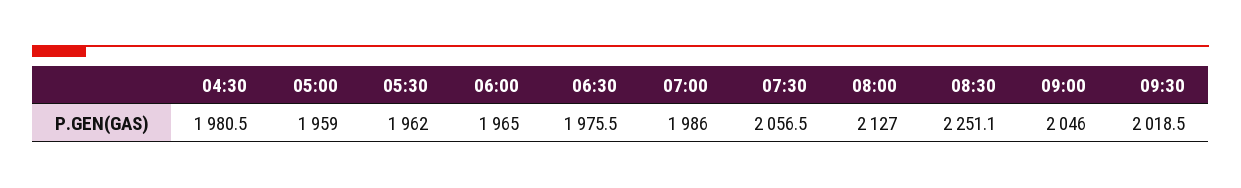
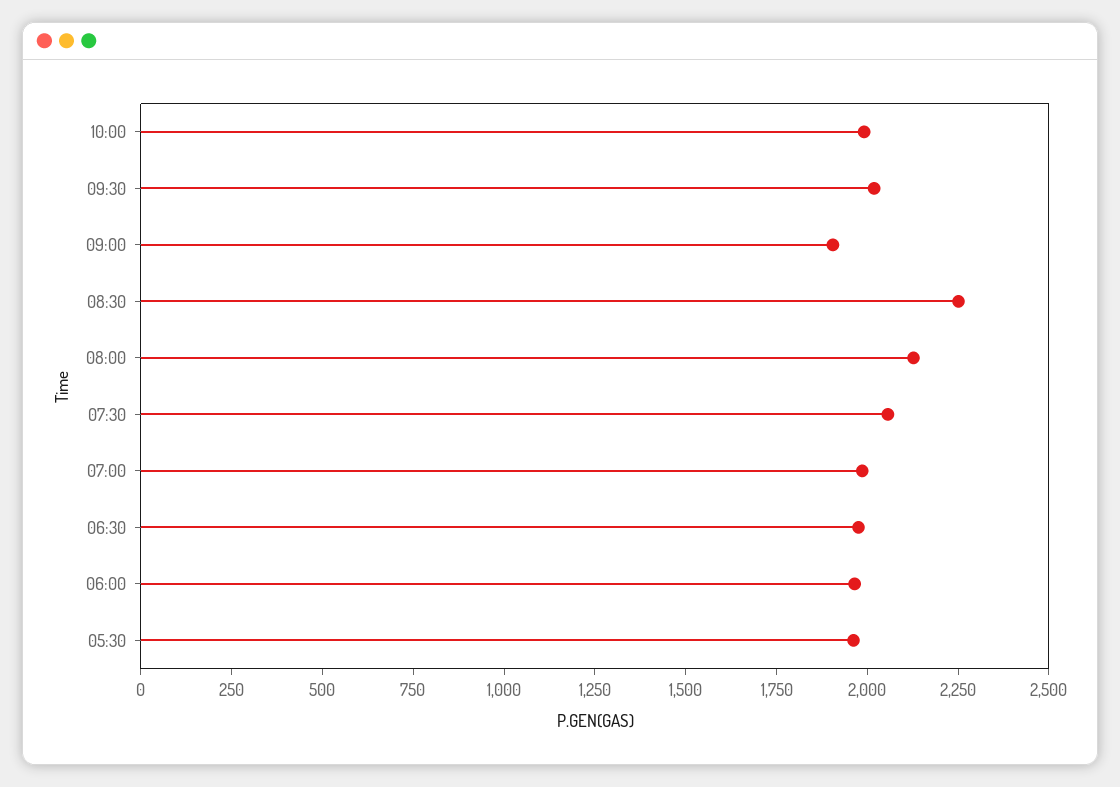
04:30: 1980.5 -> none
05:00: 1959 -> none
09:00: 2046 -> 1900
10:00: none -> 2000

